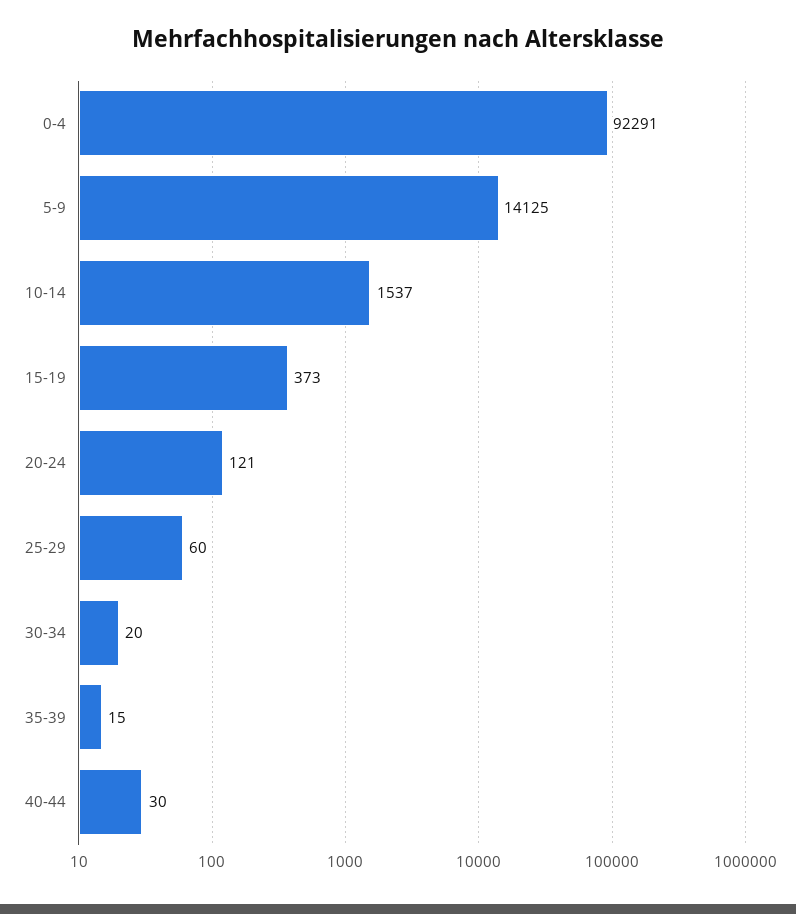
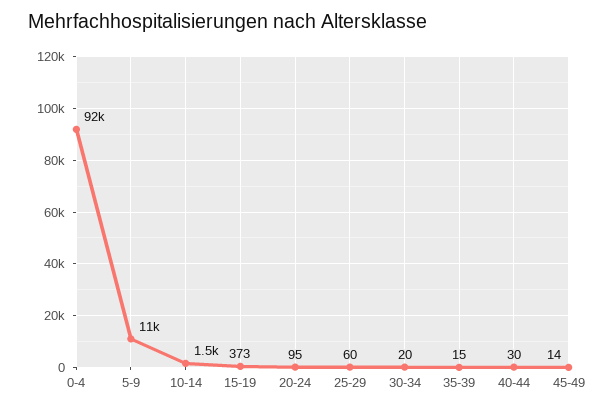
5-9: 14125 -> 11000
20-24: 121 -> 95
45-49: none -> 14

